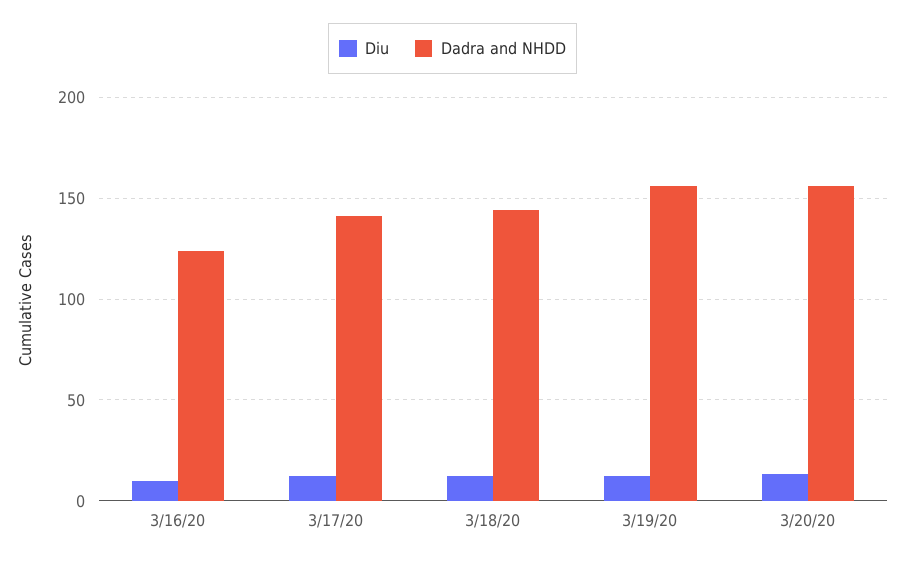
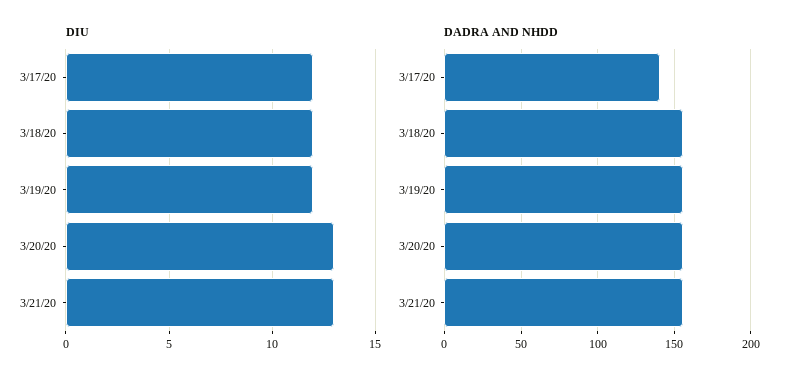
Diu, 3/16/20: 10 -> none
Dadra and NHDD, 3/16/20: 125 -> none
Dadra and NHDD, 3/18/20: 145 -> 155
Diu, 3/21/20: none -> 13
Dadra and NHDD, 3/21/20: none -> 155

